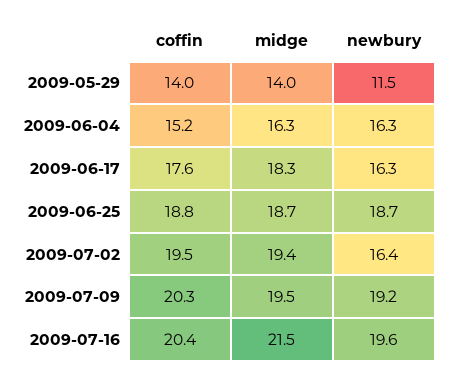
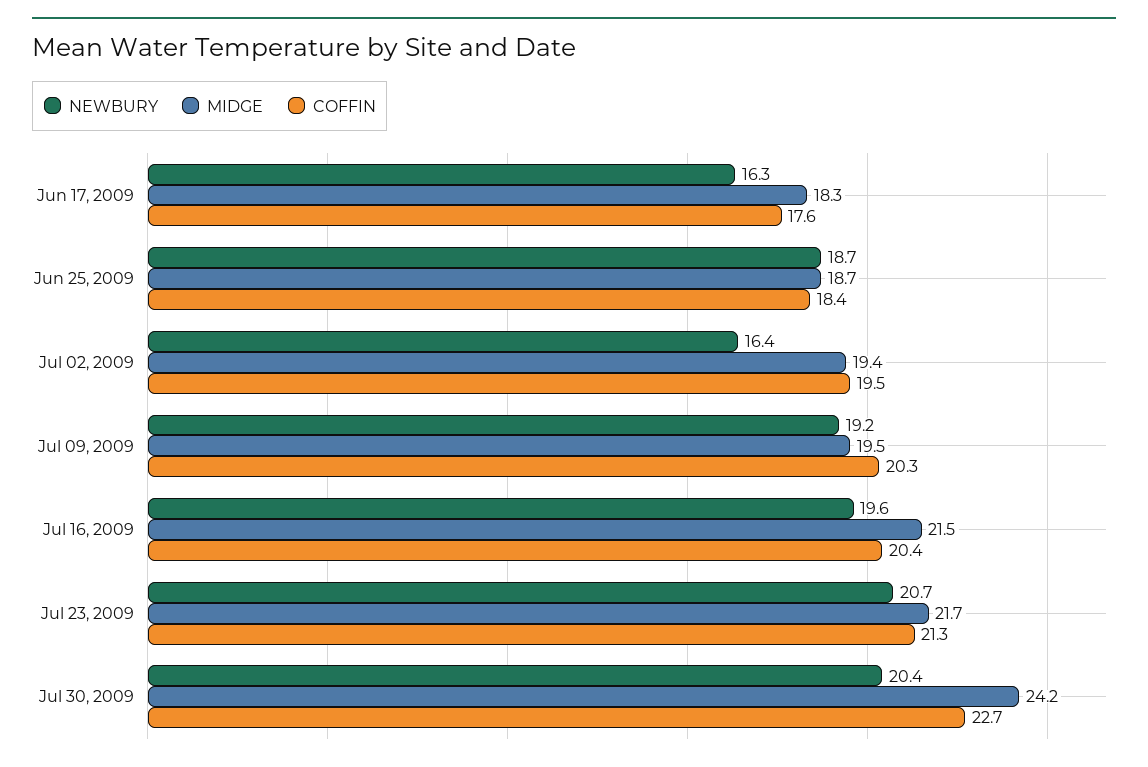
coffin, 2009-05-29: 14 -> none
midge, 2009-05-29: 14 -> none
newbury, 2009-05-29: 11.5 -> none
coffin, 2009-06-04: 15.2 -> none
midge, 2009-06-04: 16.3 -> none
newbury, 2009-06-04: 16.3 -> none
coffin, 2009-06-25: 18.8 -> 18.4
newbury, Jul 23, 2009: none -> 20.7
midge, Jul 23, 2009: none -> 21.7
coffin, Jul 23, 2009: none -> 21.3
newbury, Jul 30, 2009: none -> 20.4
midge, Jul 30, 2009: none -> 24.2
coffin, Jul 30, 2009: none -> 22.7

